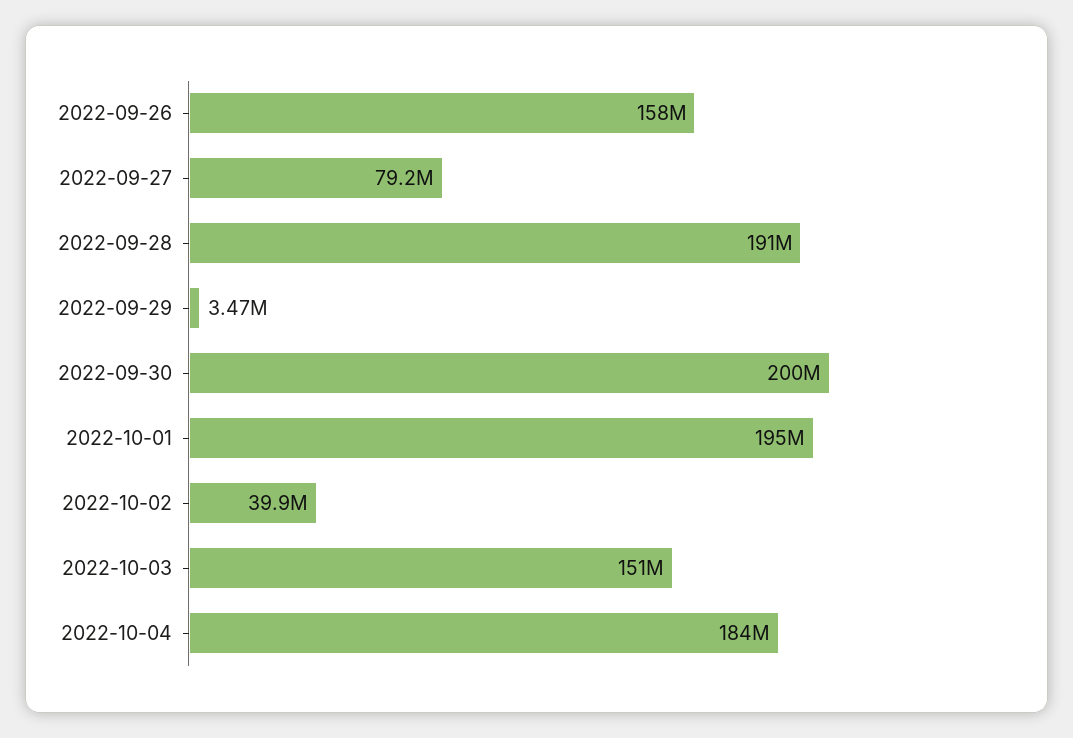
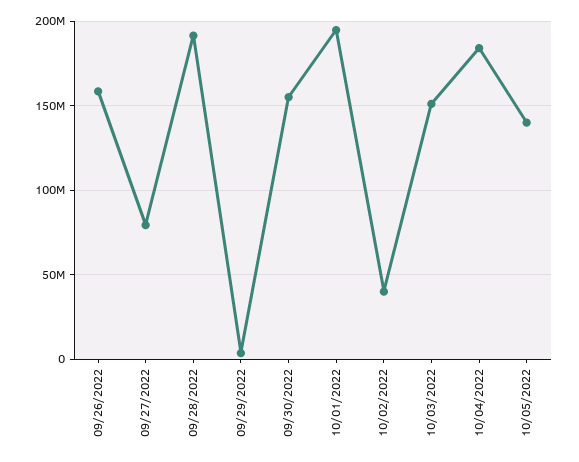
2022-09-30: 200000000 -> 155000000
10/05/2022: none -> 140000000

